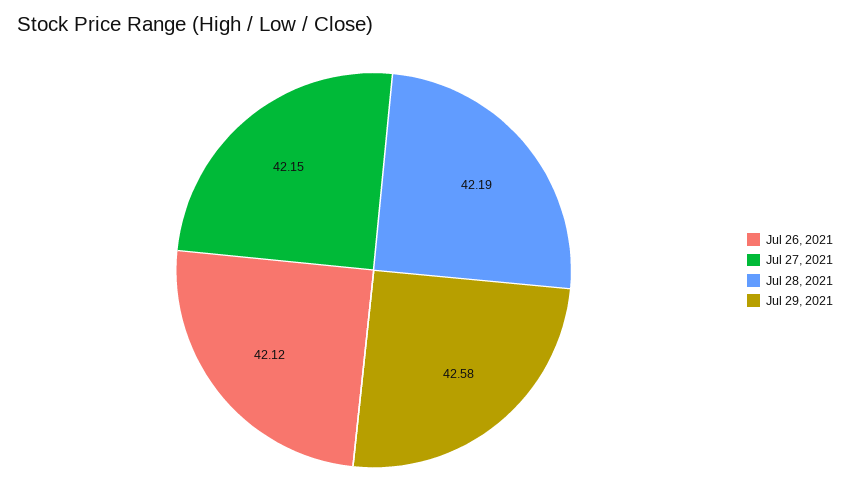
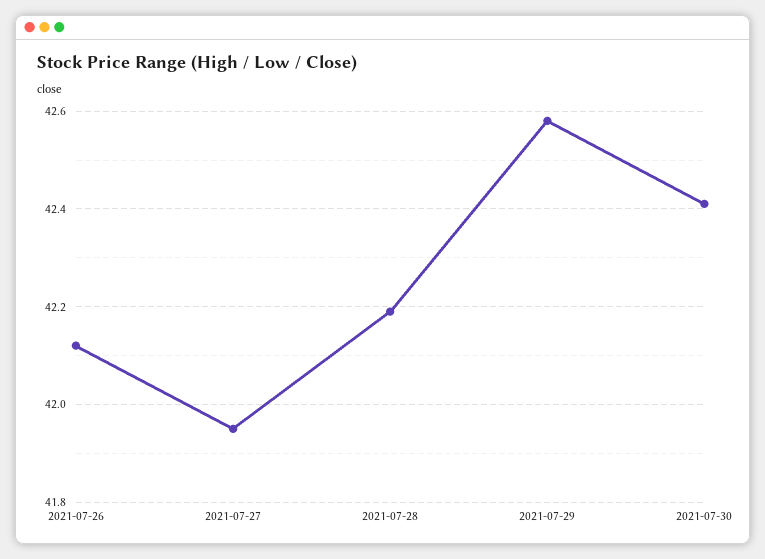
Jul 27, 2021: 42.15 -> 41.95
2021-07-30: none -> 42.4

